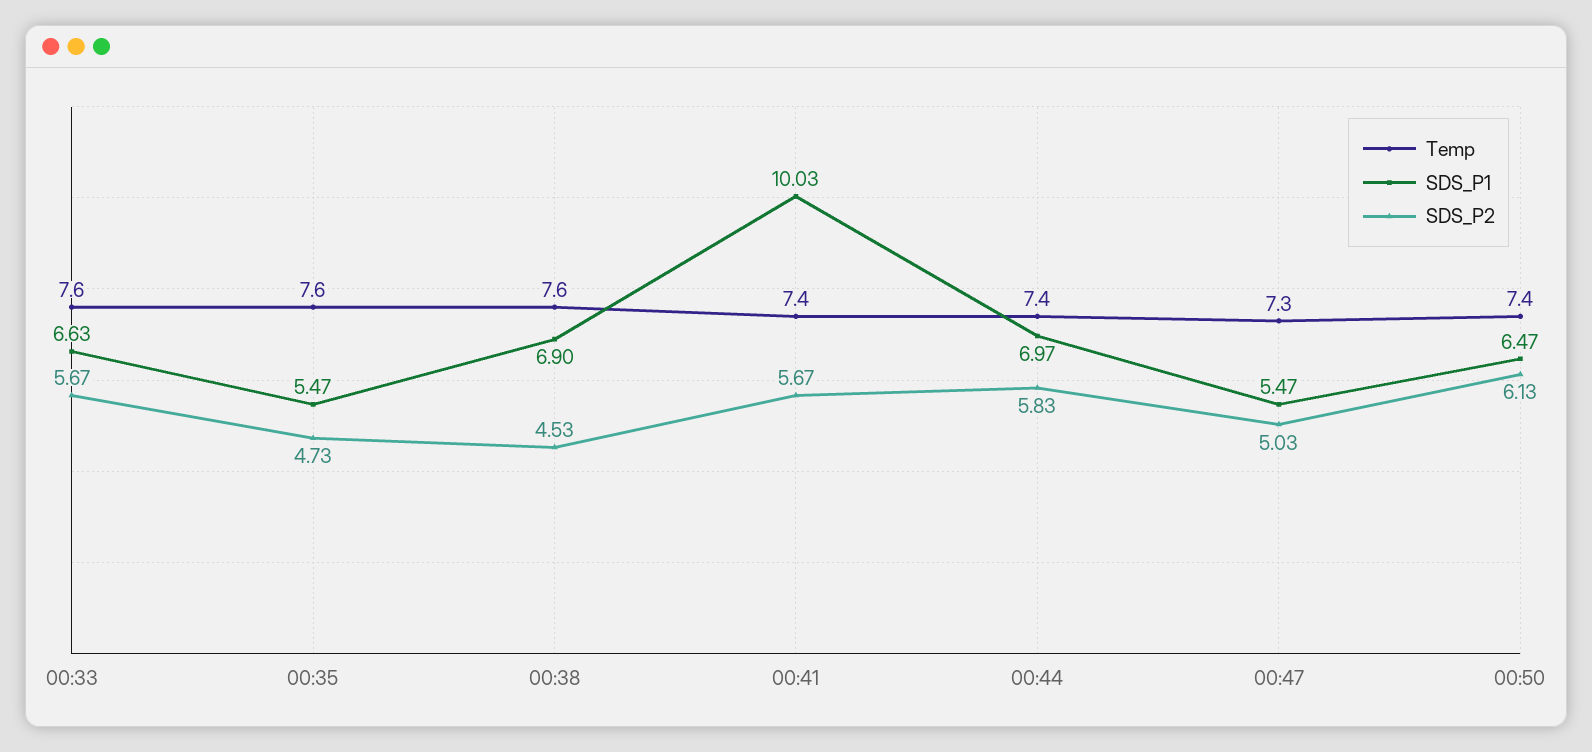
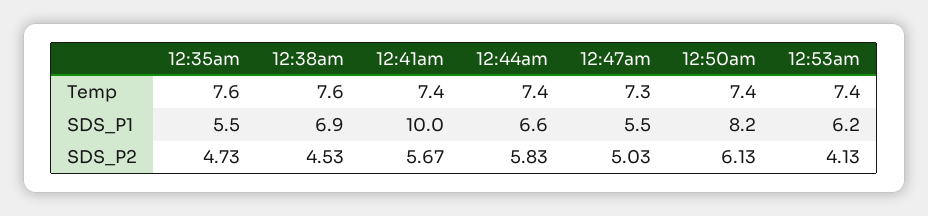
Temp, 00:33: 7.6 -> none
SDS_P1, 00:33: 6.63 -> none
SDS_P2, 00:33: 5.67 -> none
SDS_P1, 00:44: 6.97 -> 6.6
SDS_P1, 00:50: 6.47 -> 8.2
Temp, 12:53am: none -> 7.4
SDS_P1, 12:53am: none -> 6.2
SDS_P2, 12:53am: none -> 4.13

